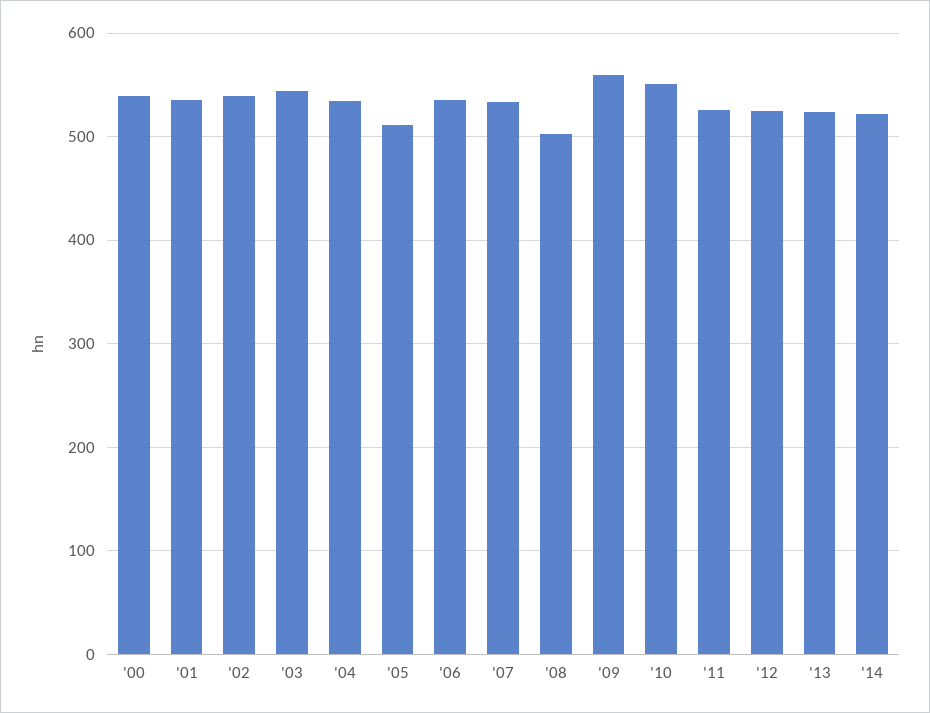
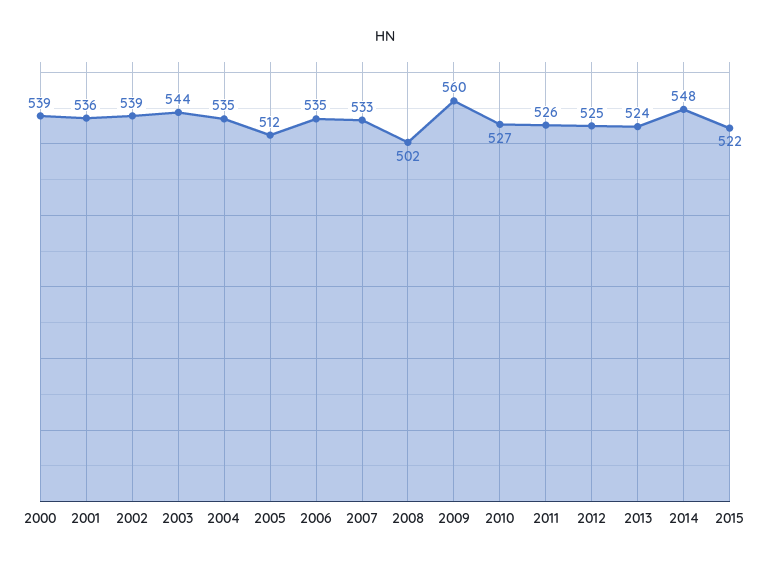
'10: 550 -> 527
'14: 520 -> 548
2015: none -> 522

